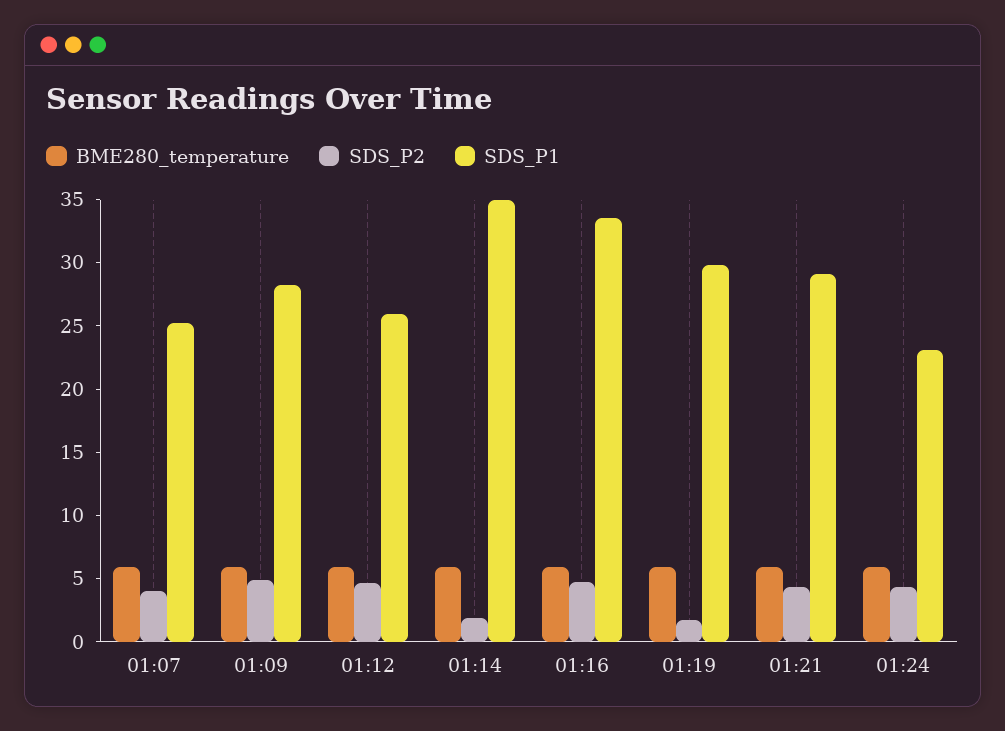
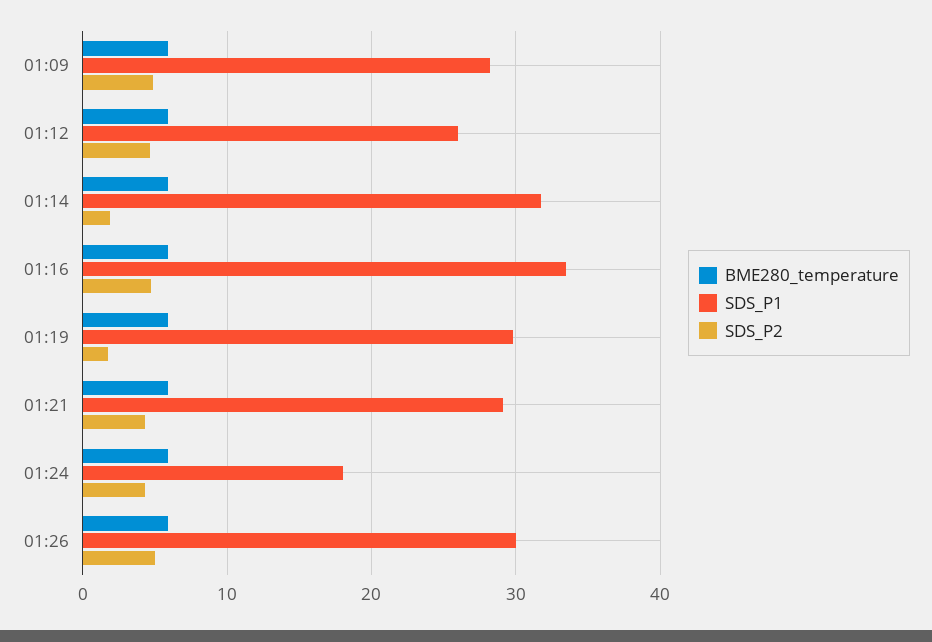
BME280_temperature, 01:07: 6 -> none
SDS_P2, 01:07: 4 -> none
SDS_P1, 01:07: 25 -> none
SDS_P1, 01:14: 35 -> 32
SDS_P1, 01:24: 23 -> 18
BME280_temperature, 01:26: none -> 6
SDS_P1, 01:26: none -> 30
SDS_P2, 01:26: none -> 5

